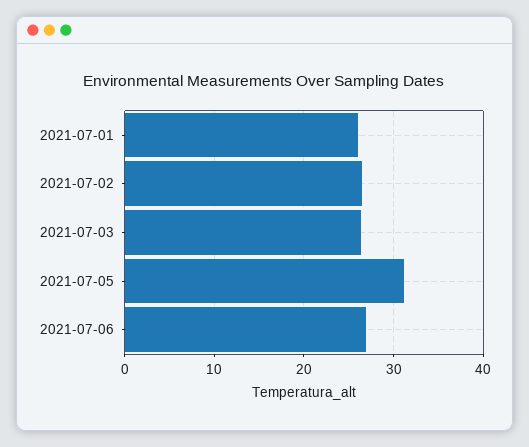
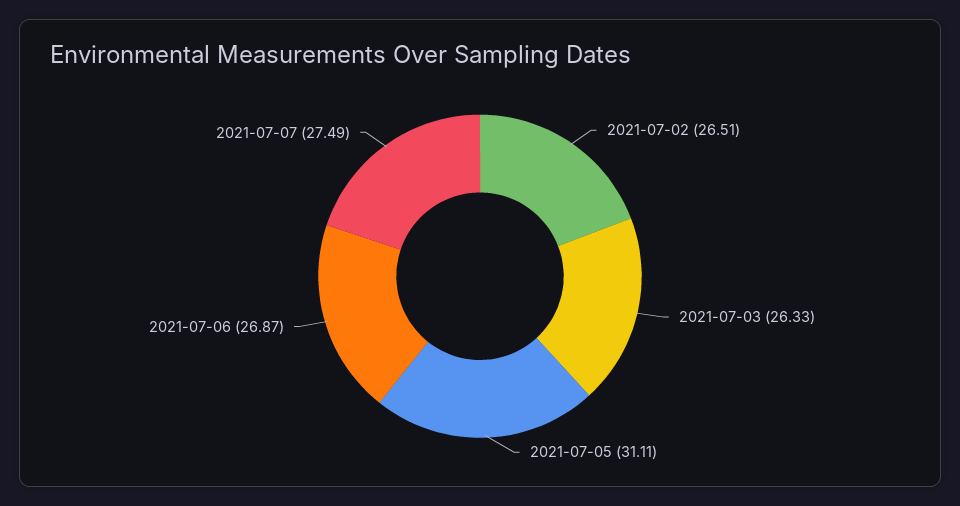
2021-07-01: 26 -> none
2021-07-07: none -> 27.49

